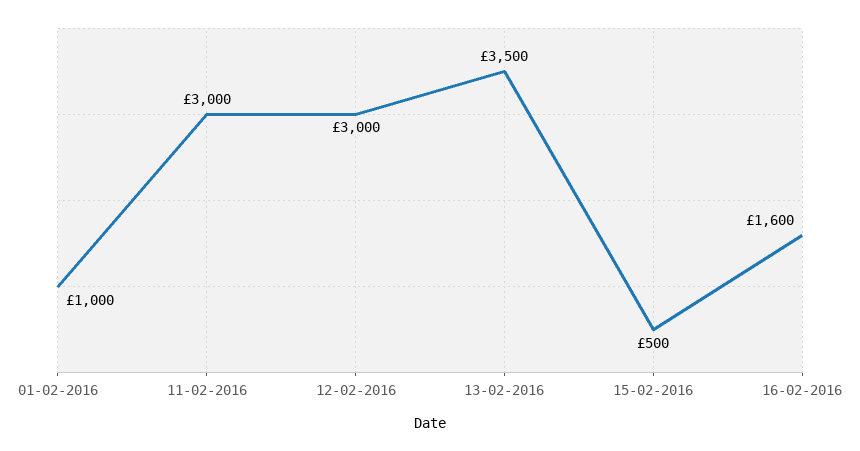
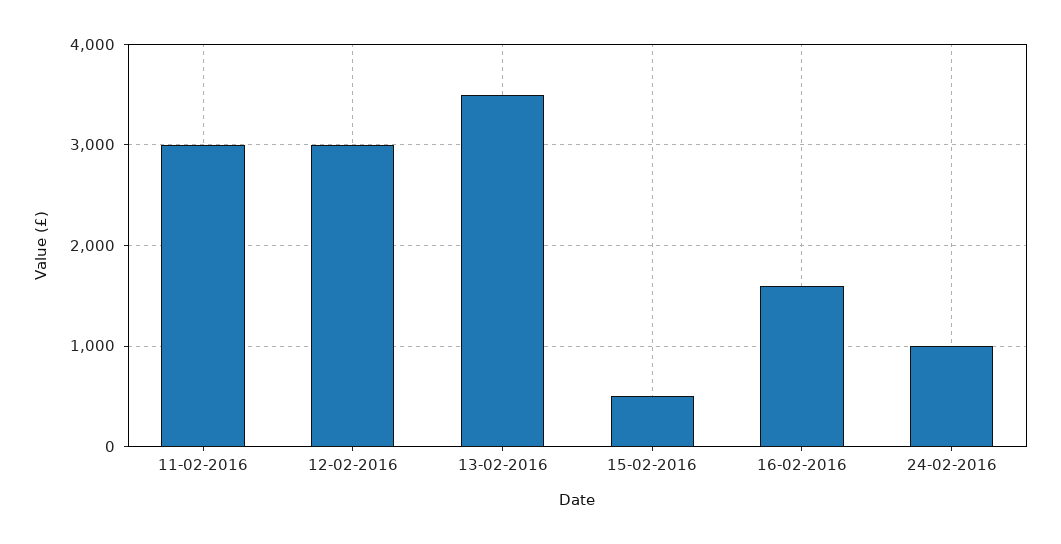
01-02-2016: 1000 -> none
24-02-2016: none -> 1000

